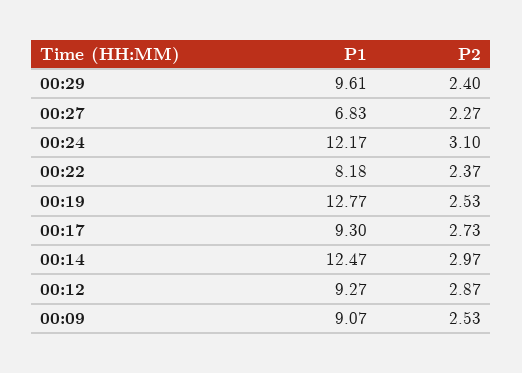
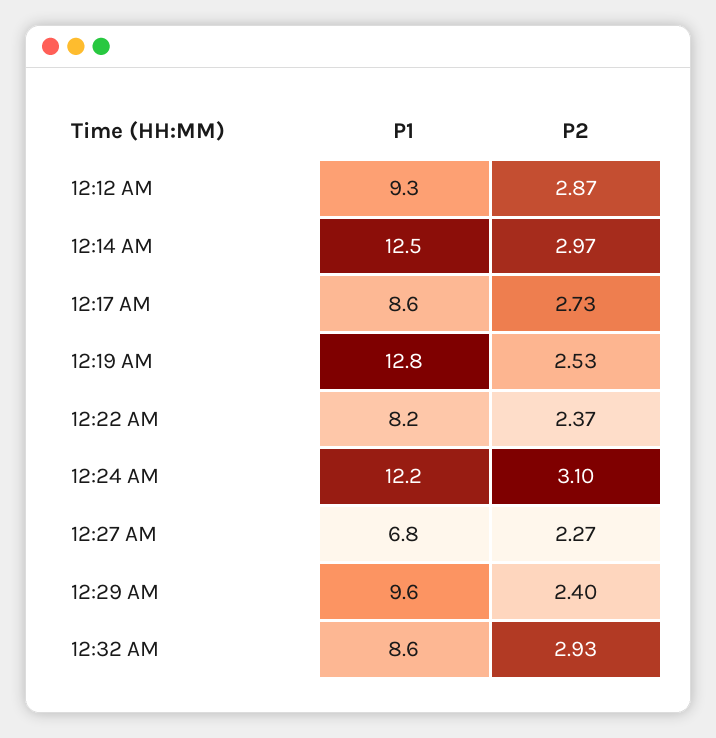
P1, 00:17: 9.3 -> 8.6
P1, 00:09: 9.07 -> none
P2, 00:09: 2.53 -> none
P1, 12:32 AM: none -> 8.6
P2, 12:32 AM: none -> 2.93

